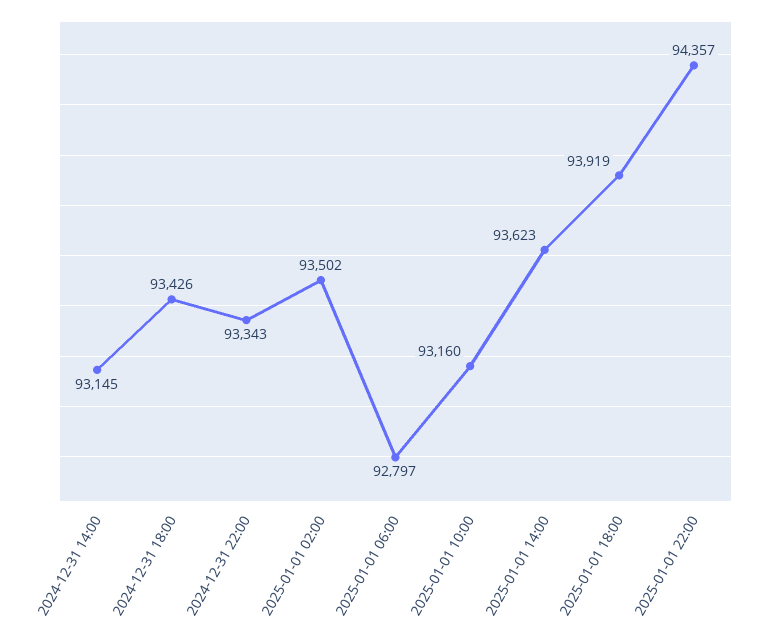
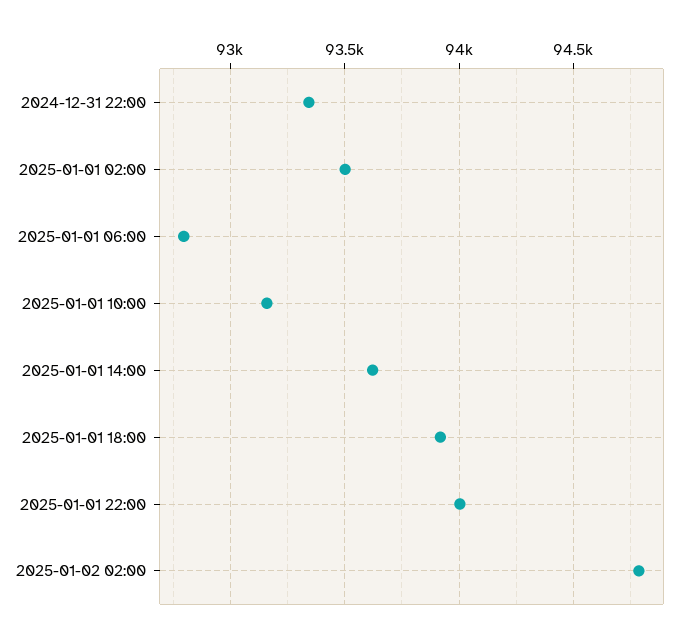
2024-12-31 14:00: 93145 -> none
2024-12-31 18:00: 93426 -> none
2025-01-01 22:00: 94357 -> 94000
2025-01-02 02:00: none -> 94800

